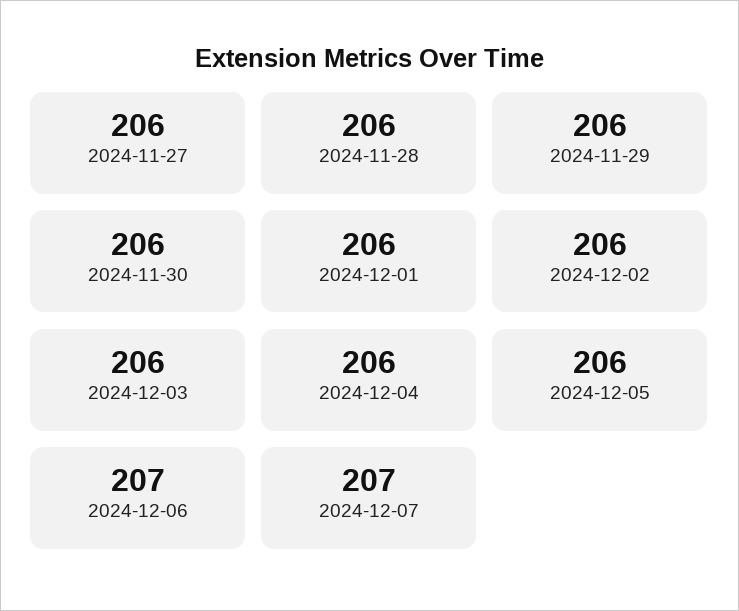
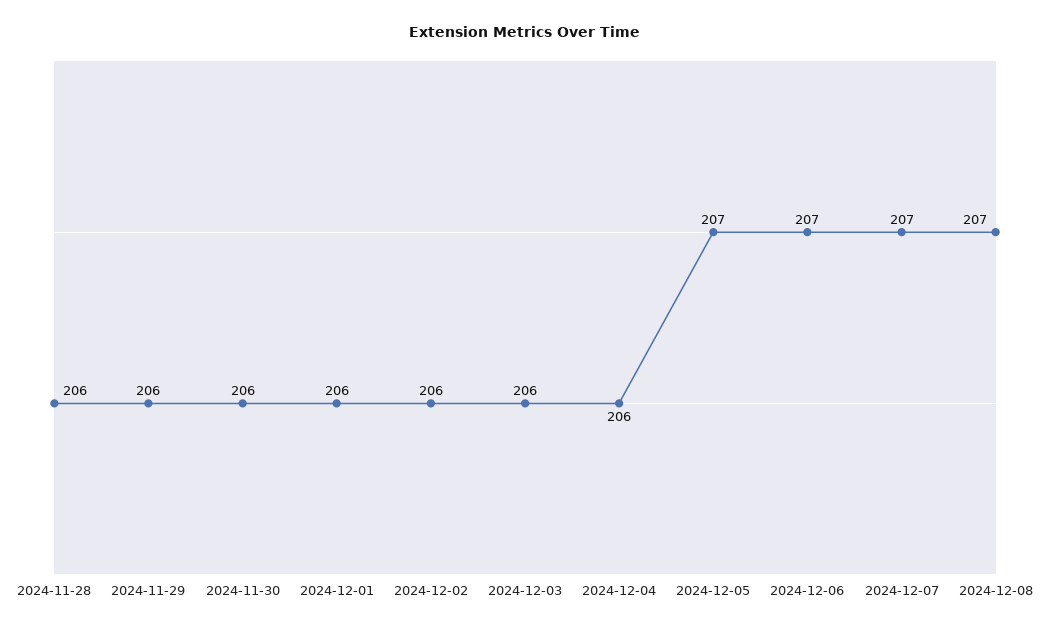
2024-11-27: 206 -> none
2024-12-05: 206 -> 207
2024-12-08: none -> 207

